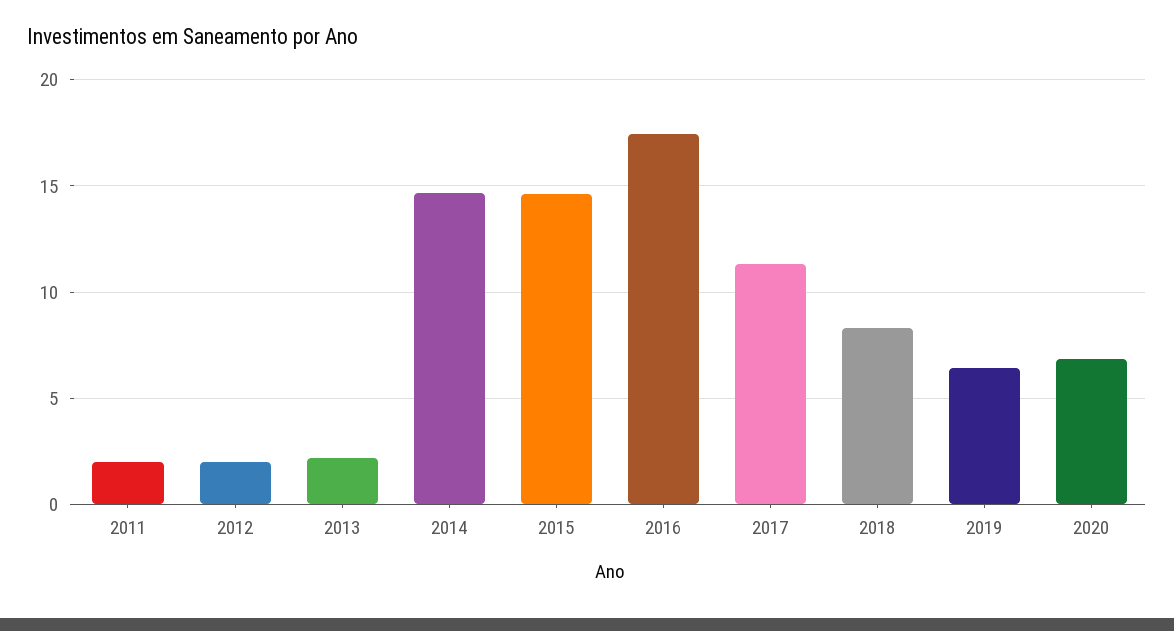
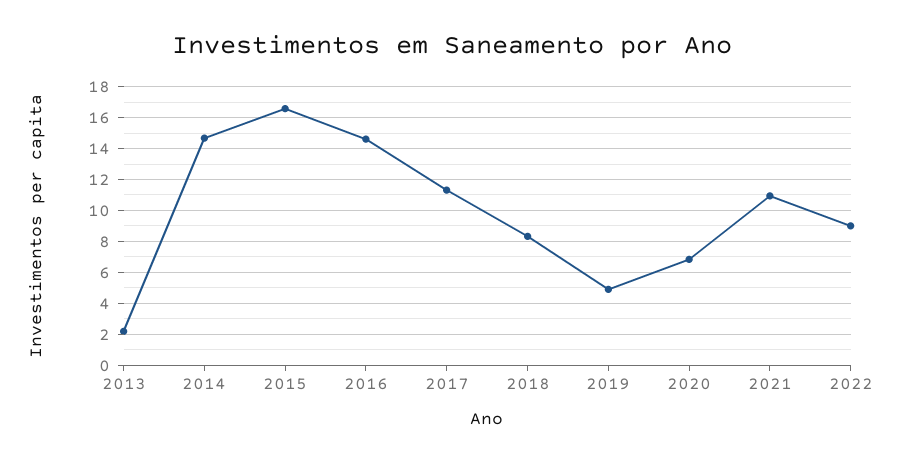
2011: 2 -> none
2012: 2 -> none
2015: 14.5 -> 16.5
2016: 17.5 -> 14.5
2019: 6.5 -> 5
2021: none -> 11
2022: none -> 9

